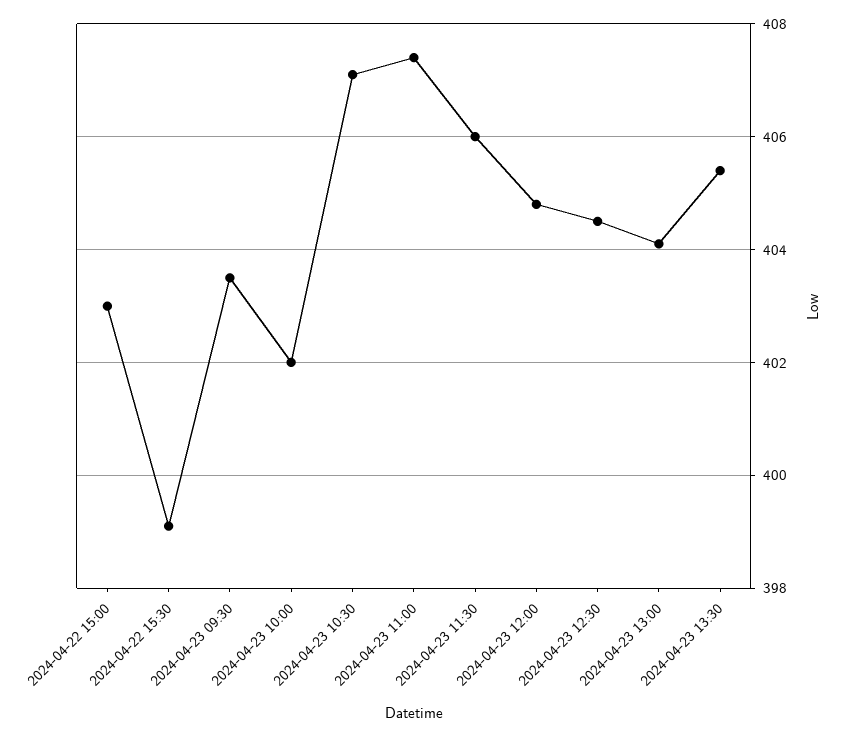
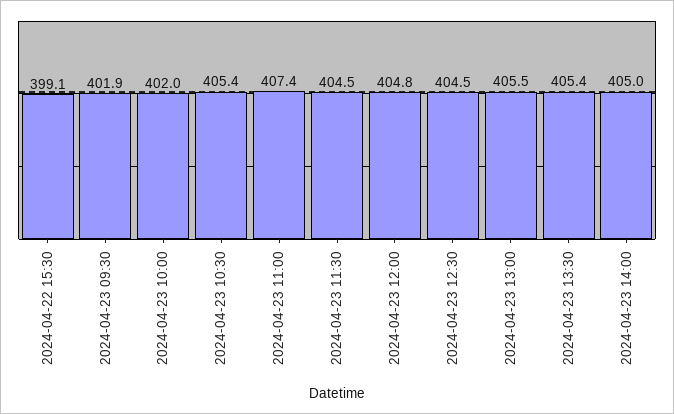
2024-04-22 15:00: 403 -> none
2024-04-23 09:30: 403.5 -> 401.9
2024-04-23 10:30: 407 -> 405.4
2024-04-23 11:30: 406 -> 404.5
2024-04-23 13:00: 404 -> 405.5
2024-04-23 14:00: none -> 405

